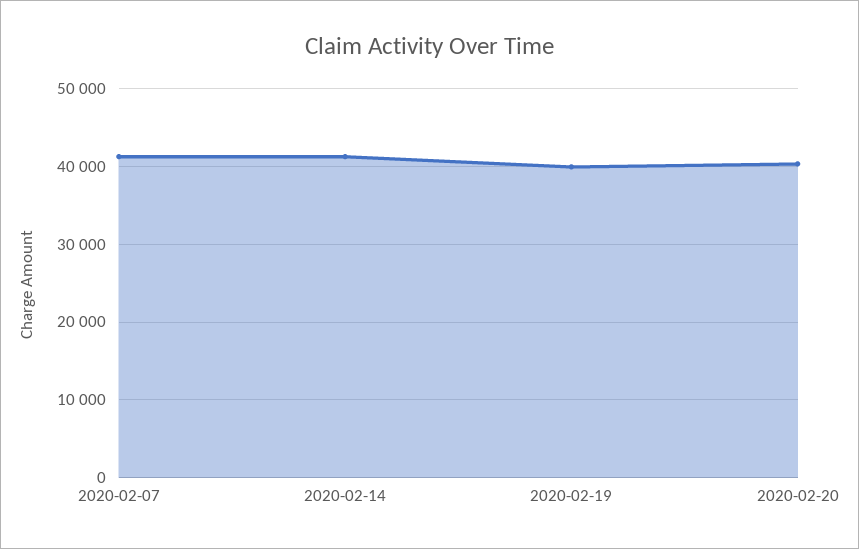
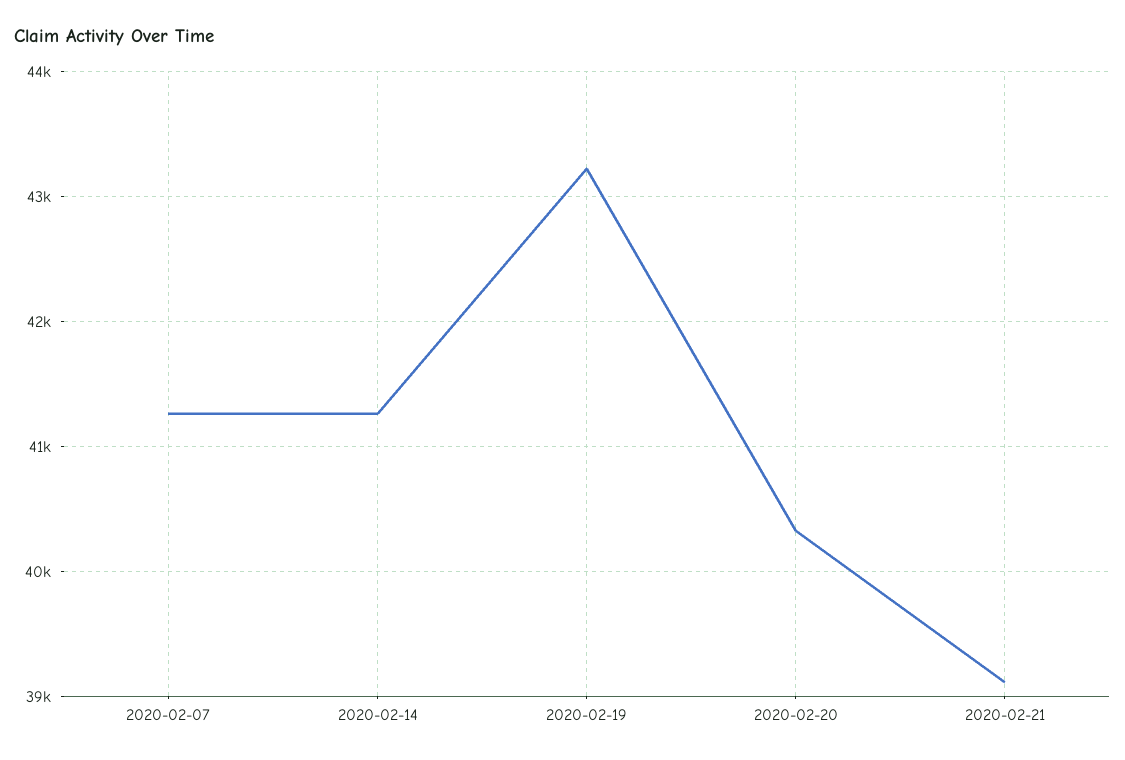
2020-02-19: 40000 -> 43200
2020-02-21: none -> 39100

